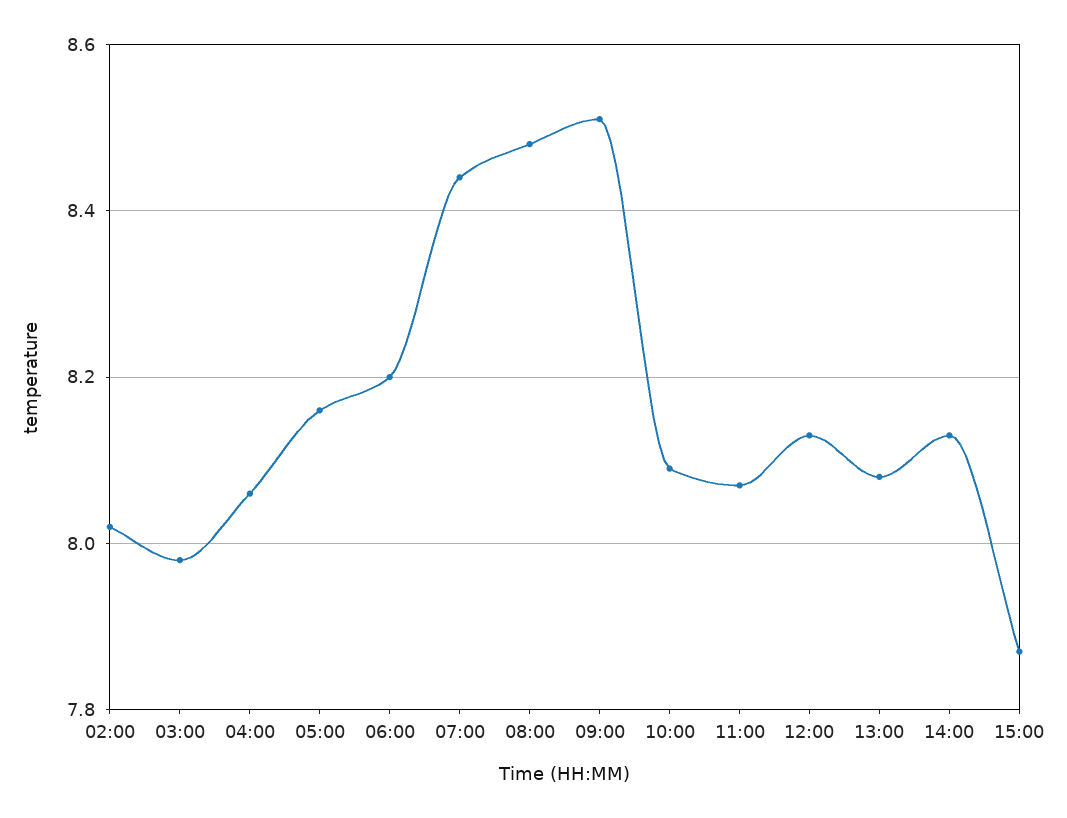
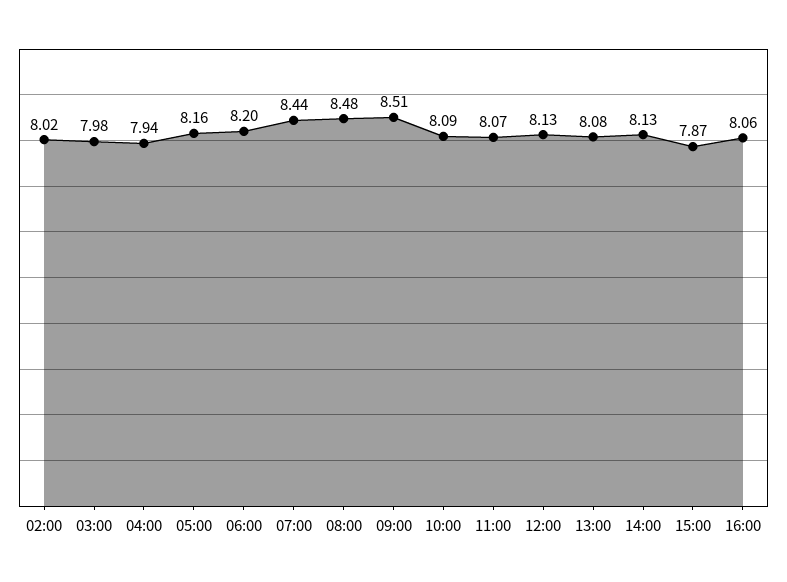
04:00: 8.05 -> 7.94
16:00: none -> 8.06

